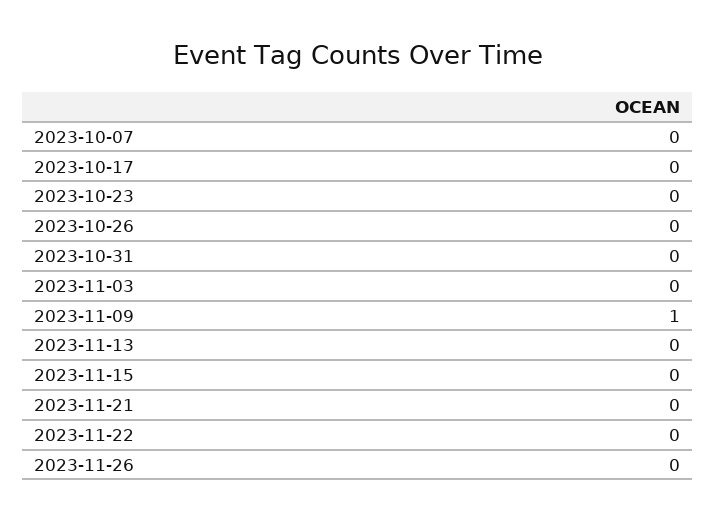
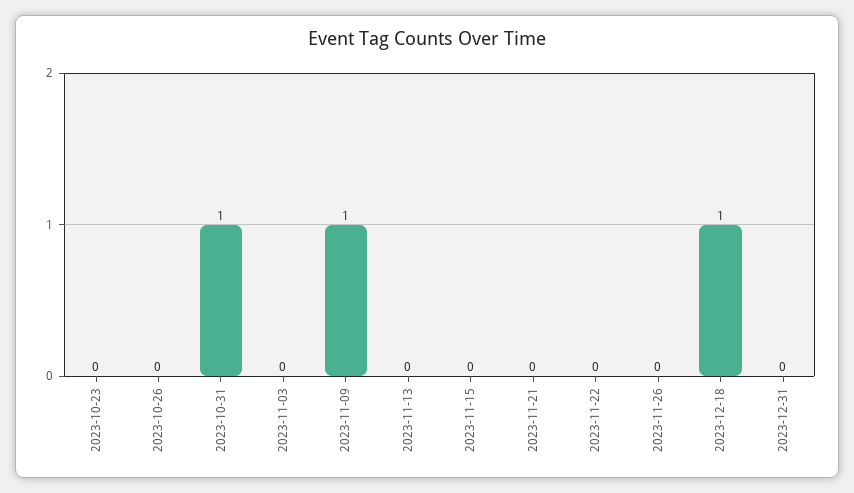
2023-10-07: 0 -> none
2023-10-17: 0 -> none
2023-10-31: 0 -> 1
2023-12-18: none -> 1
2023-12-31: none -> 0

